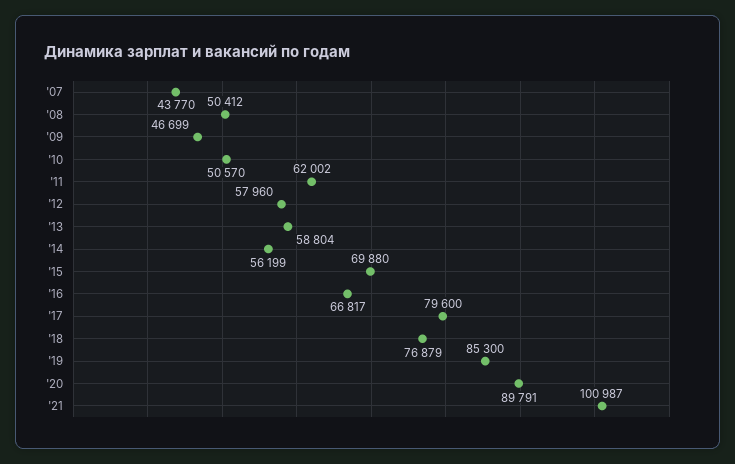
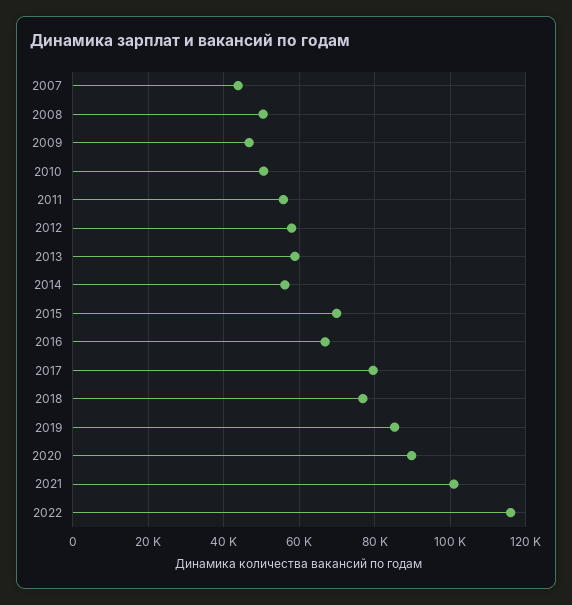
'11: 62002 -> 56000
2022: none -> 116000

